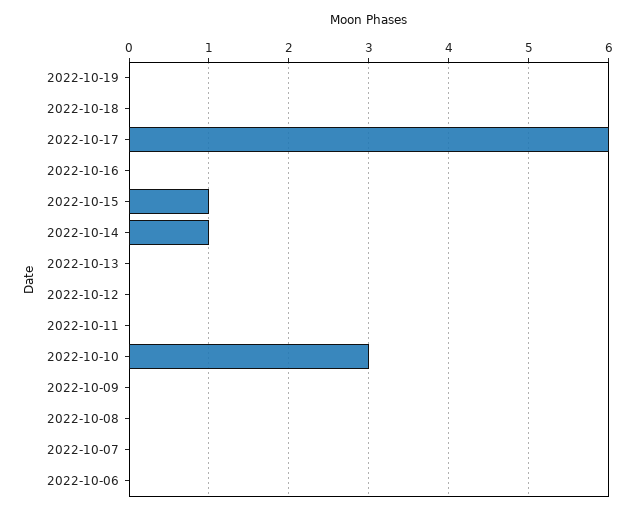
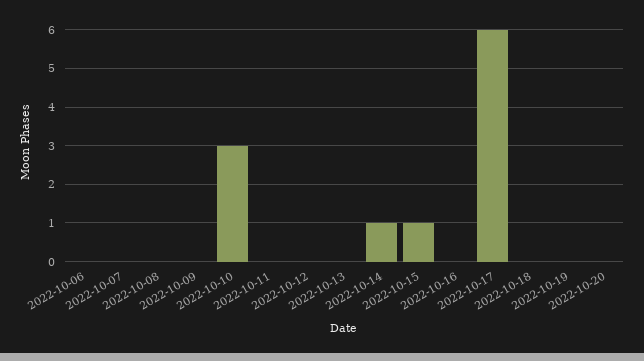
2022-10-20: none -> 0

